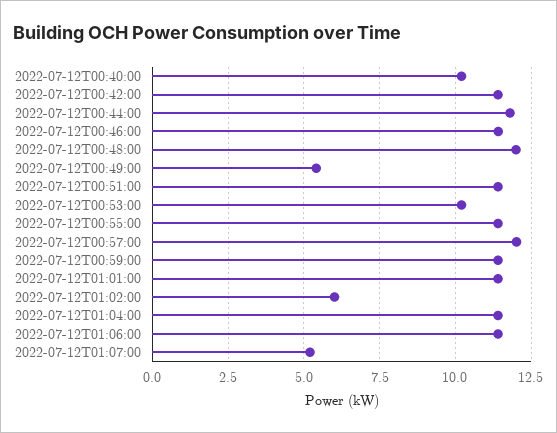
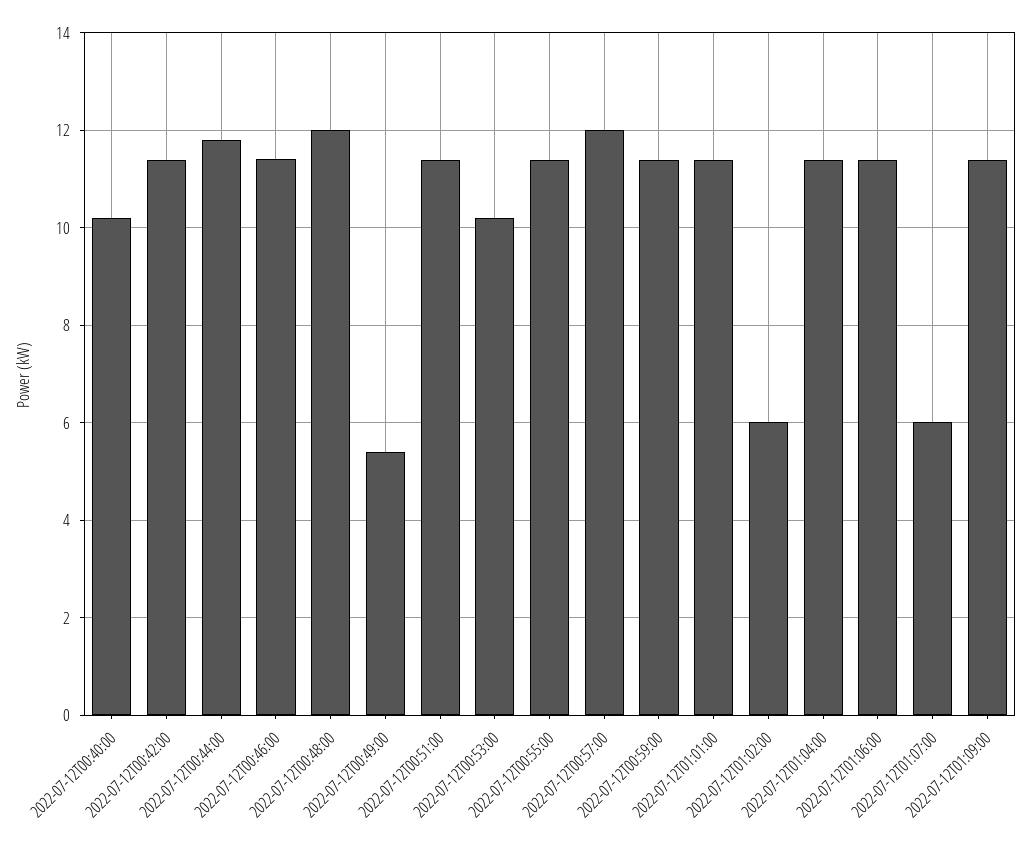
2022-07-12T01:07:00: 5.25 -> 6
2022-07-12T01:09:00: none -> 11.4

